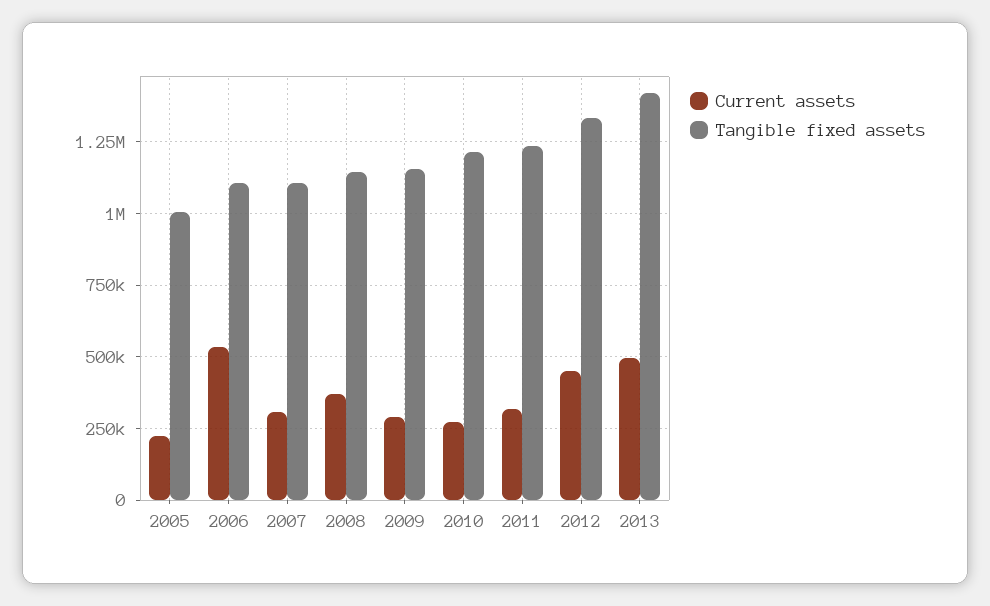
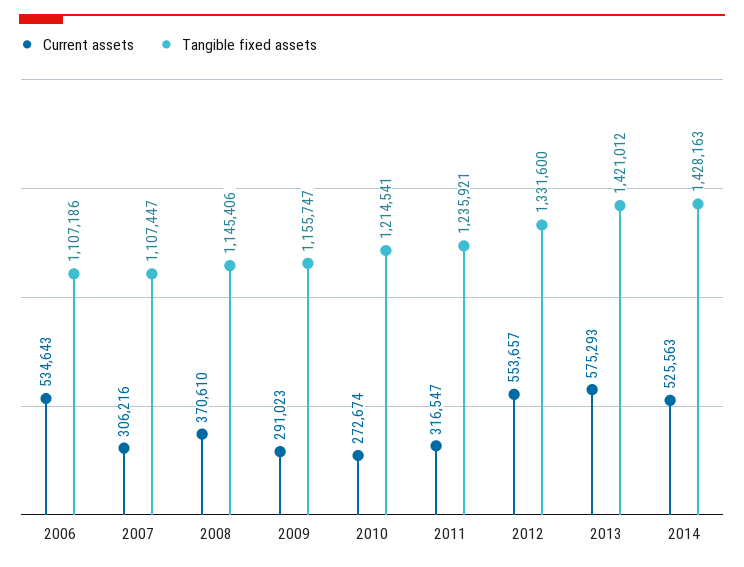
Current assets, 2005: 225000 -> none
Tangible fixed assets, 2005: 1000000 -> none
Current assets, 2012: 450000 -> 553657
Current assets, 2013: 500000 -> 575293
Current assets, 2014: none -> 525563
Tangible fixed assets, 2014: none -> 1428163

